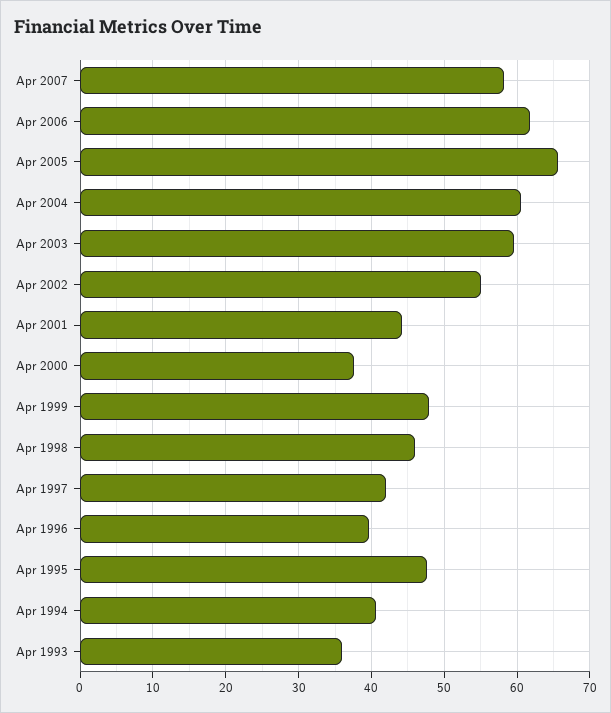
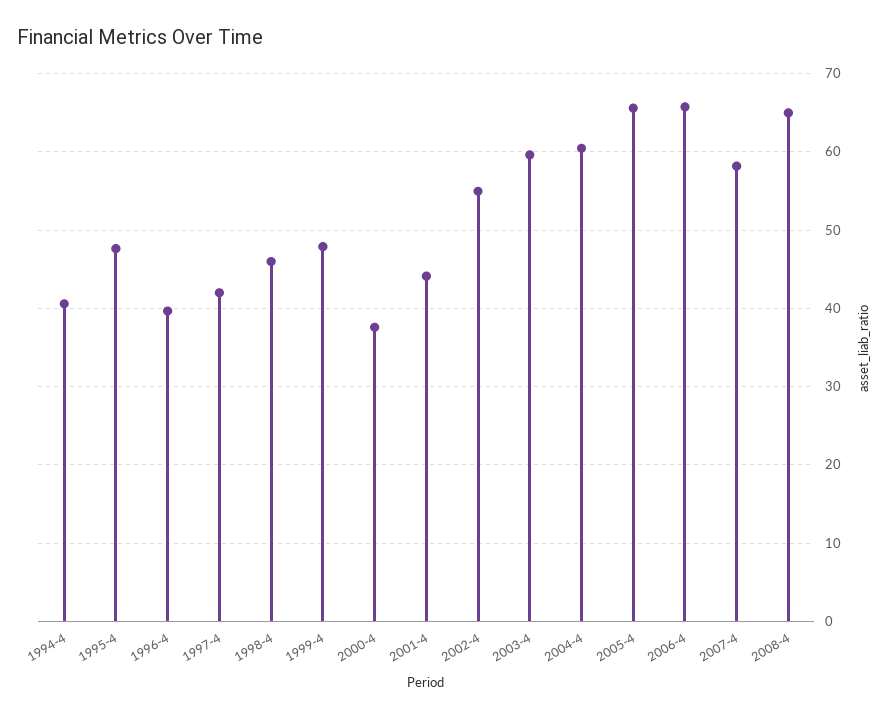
Apr 2006: 62 -> 66
Apr 1993: 36 -> none
2008-4: none -> 65

